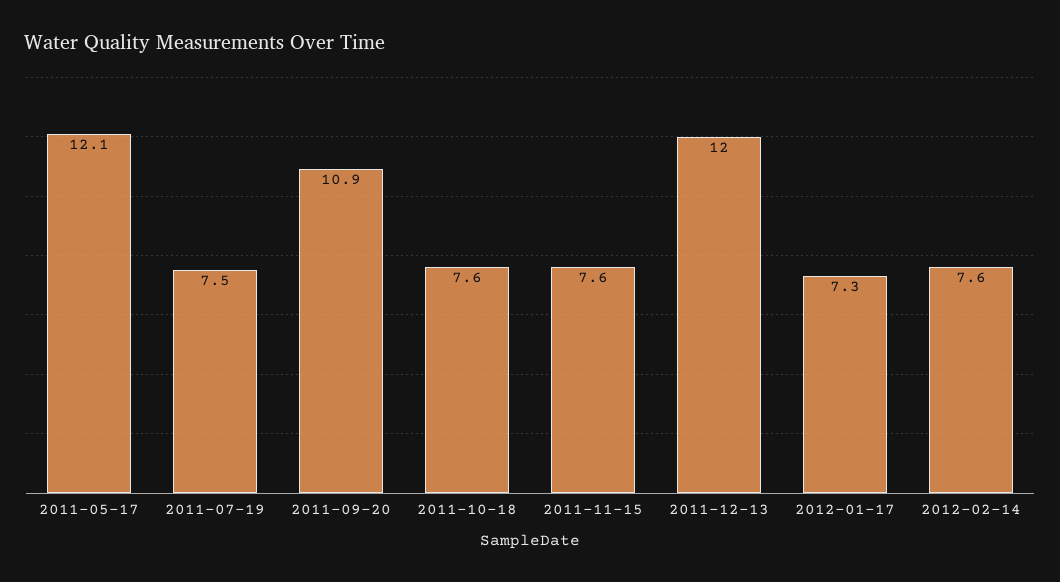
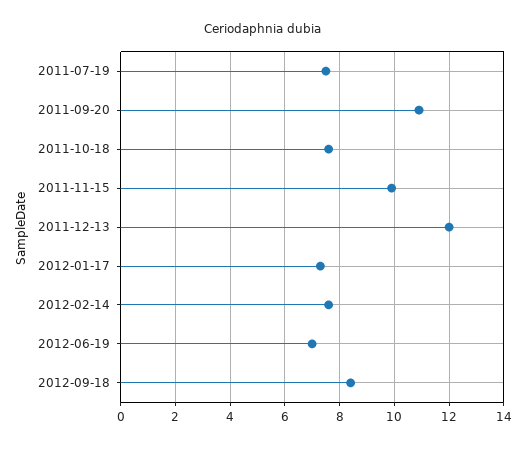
2011-05-17: 12.1 -> none
2011-11-15: 7.6 -> 10
2012-06-19: none -> 7
2012-09-18: none -> 8.5

